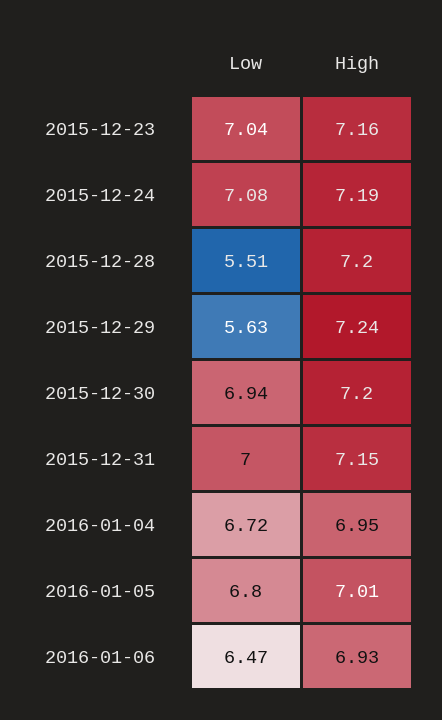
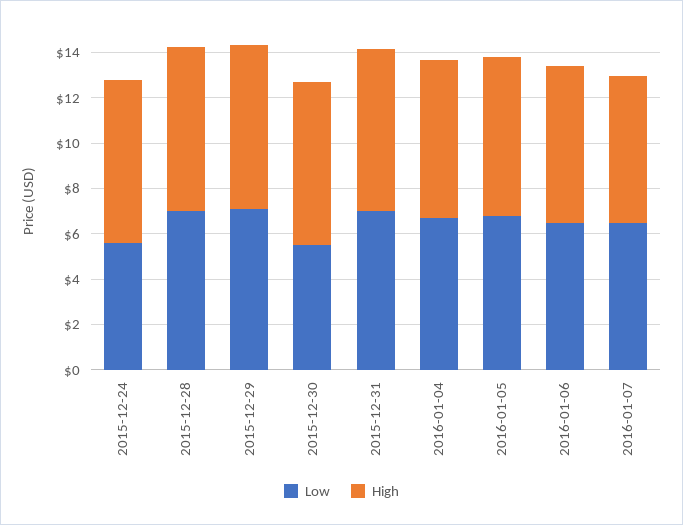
Low, 2015-12-23: 7.04 -> none
High, 2015-12-23: 7.16 -> none
Low, 2015-12-24: 7.08 -> 5.5
Low, 2015-12-28: 5.51 -> 7
Low, 2015-12-29: 5.63 -> 7
Low, 2015-12-30: 6.94 -> 5.5
Low, 2016-01-07: none -> 6.5
High, 2016-01-07: none -> 6.5

